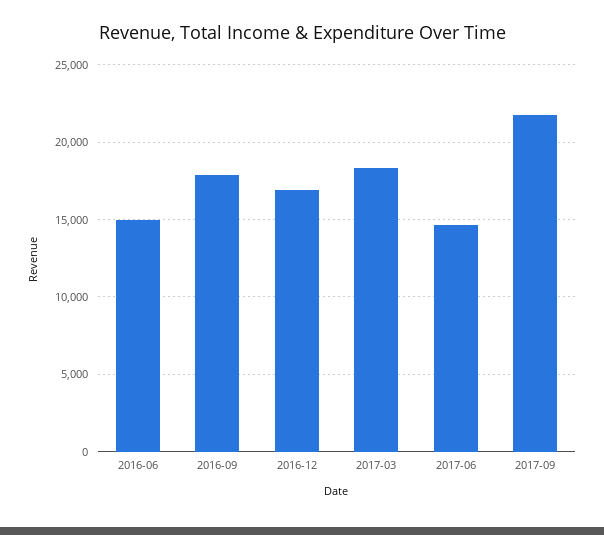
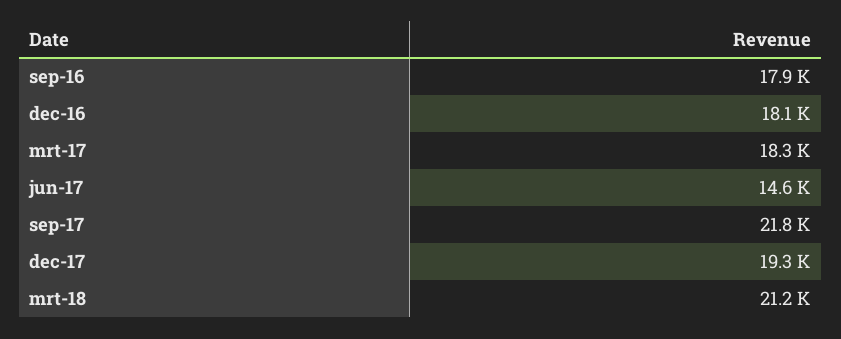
2016-06: 15000 -> none
2016-12: 17000 -> 18100
dec-17: none -> 19300
mrt-18: none -> 21200

